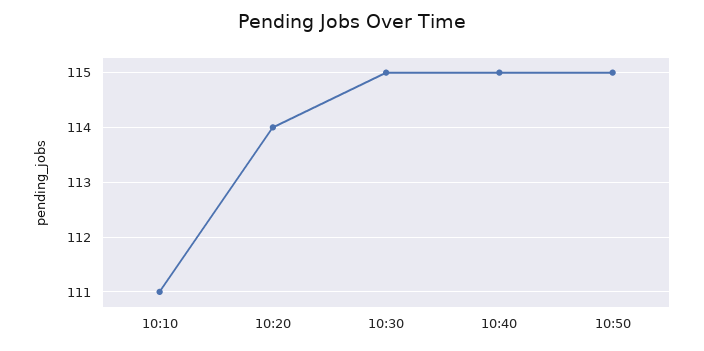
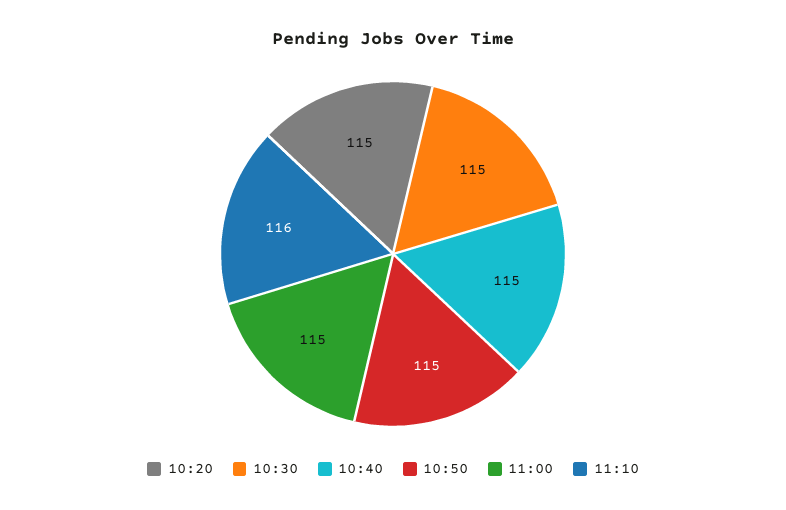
10:10: 111 -> none
10:20: 114 -> 115
11:00: none -> 115
11:10: none -> 116

